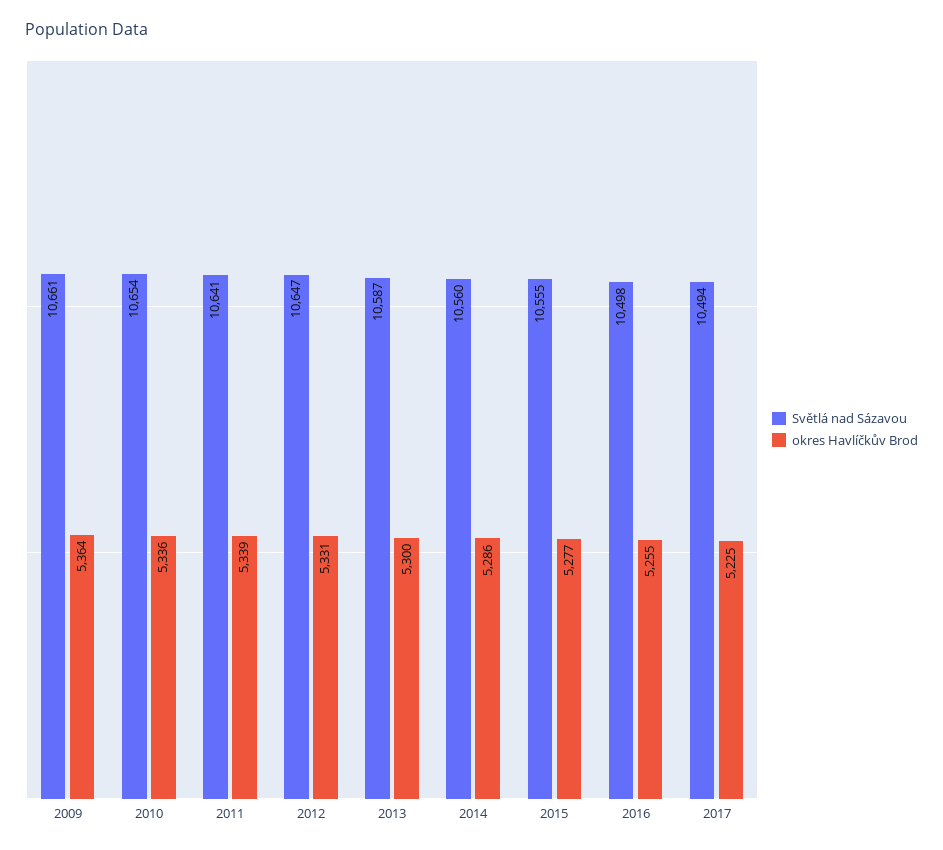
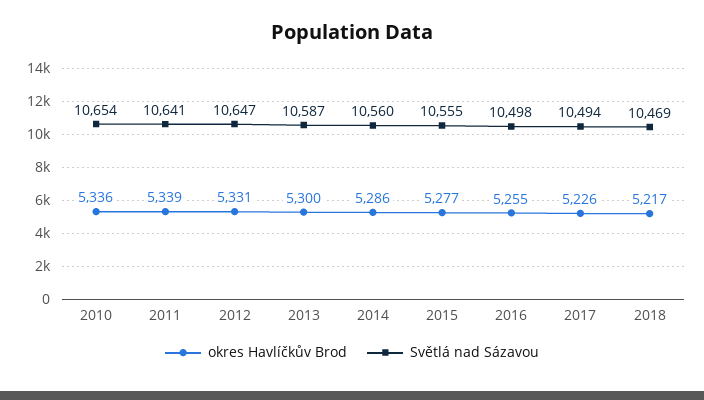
Světlá nad Sázavou, 2009: 10661 -> none
okres Havlíčkův Brod, 2009: 5364 -> none
okres Havlíčkův Brod, 2017: 5225 -> 5226
okres Havlíčkův Brod, 2018: none -> 5217
Světlá nad Sázavou, 2018: none -> 10469

